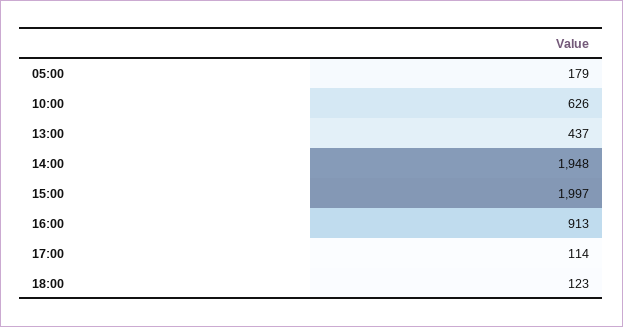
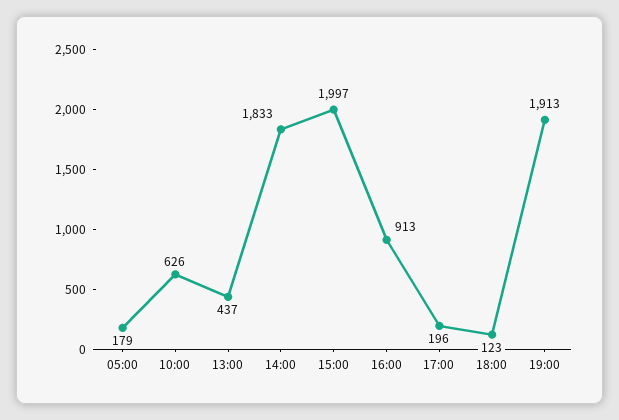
14:00: 1948 -> 1833
17:00: 114 -> 196
19:00: none -> 1913

